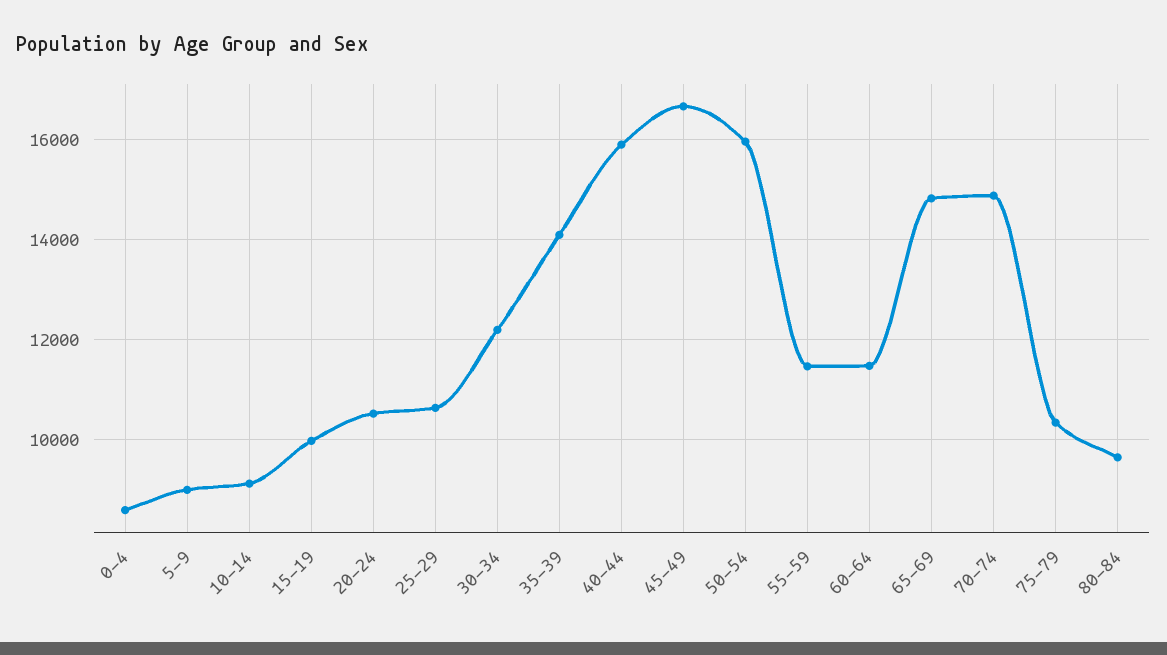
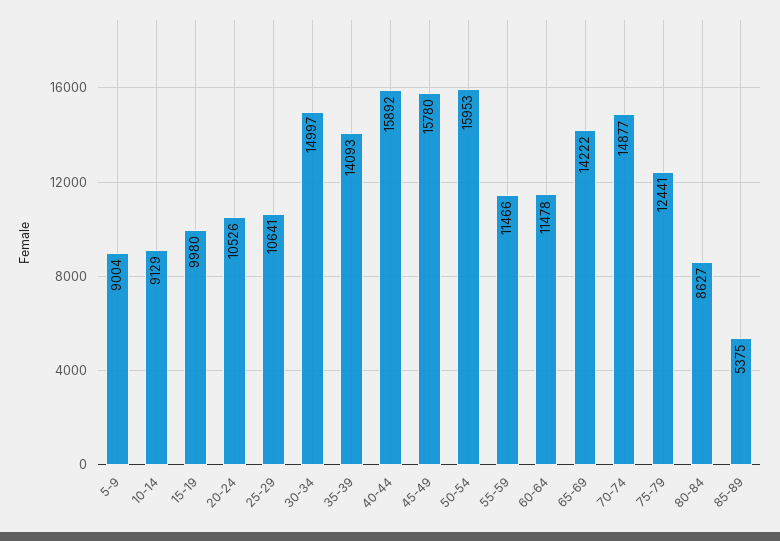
0-4: 8600 -> none
30-34: 12200 -> 14997
45-49: 16600 -> 15780
65-69: 14800 -> 14222
75-79: 10400 -> 12441
80-84: 9600 -> 8627
85-89: none -> 5375

